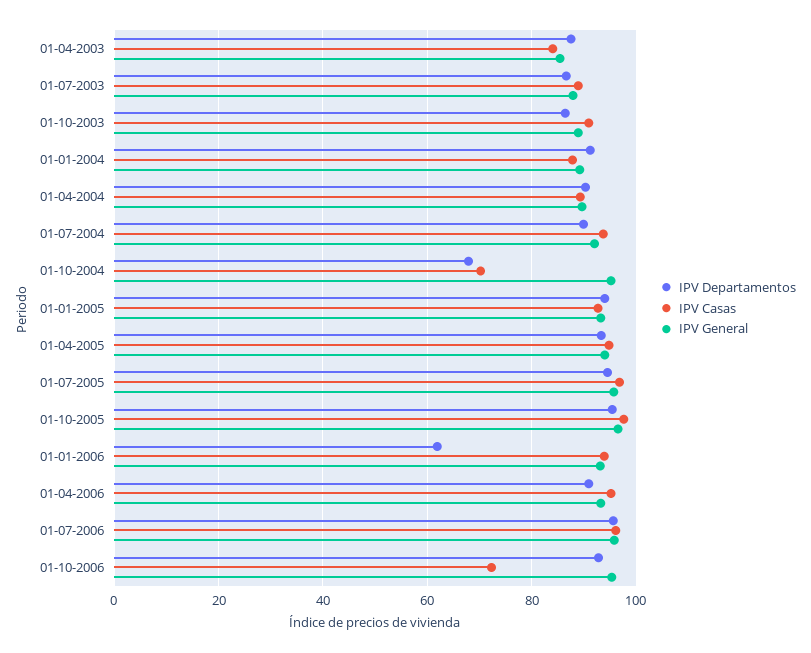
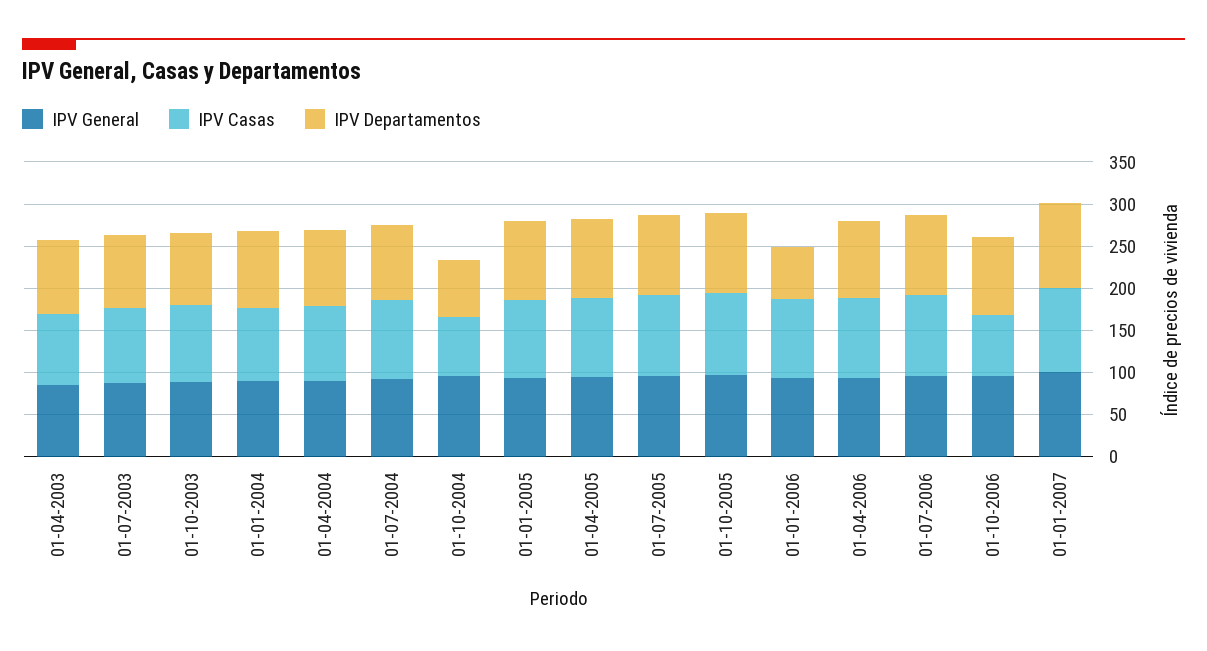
IPV General, 01-01-2007: none -> 100
IPV Casas, 01-01-2007: none -> 100
IPV Departamentos, 01-01-2007: none -> 100

